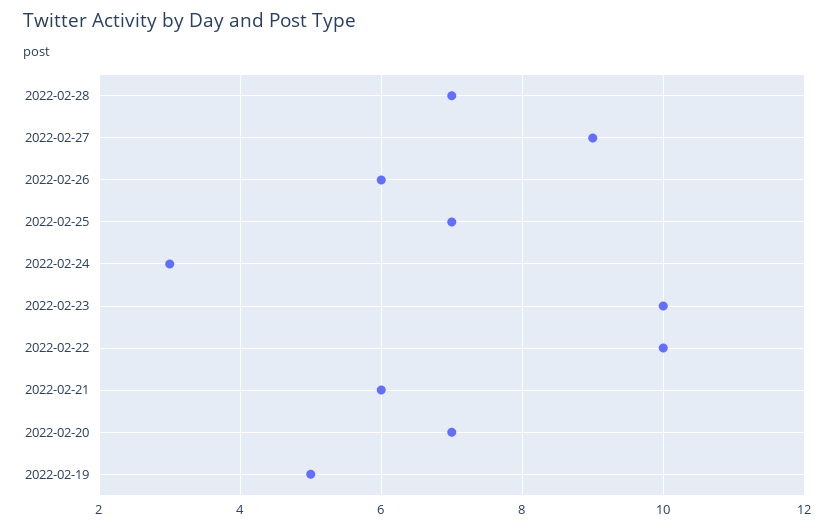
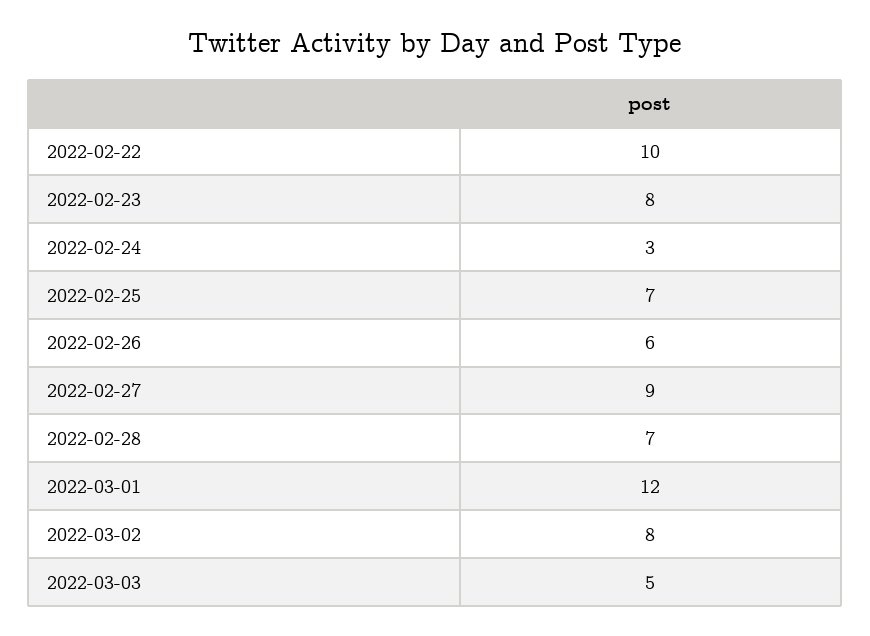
2022-02-23: 10 -> 8
2022-02-21: 6 -> none
2022-02-20: 7 -> none
2022-02-19: 5 -> none
2022-03-01: none -> 12
2022-03-02: none -> 8
2022-03-03: none -> 5

